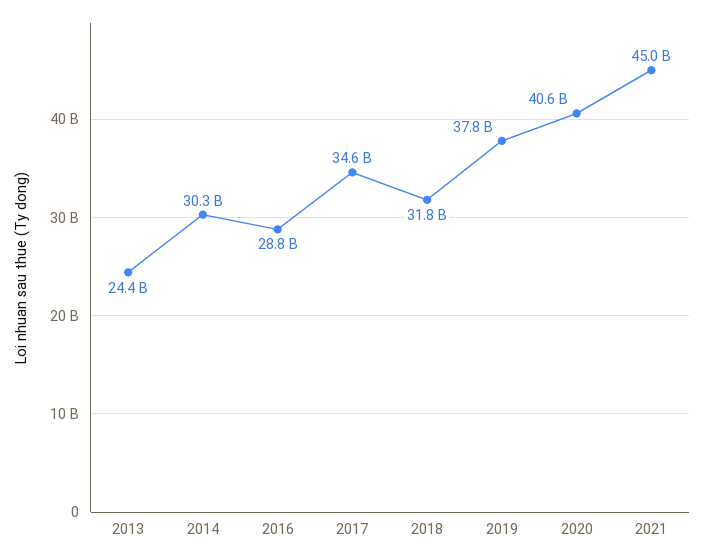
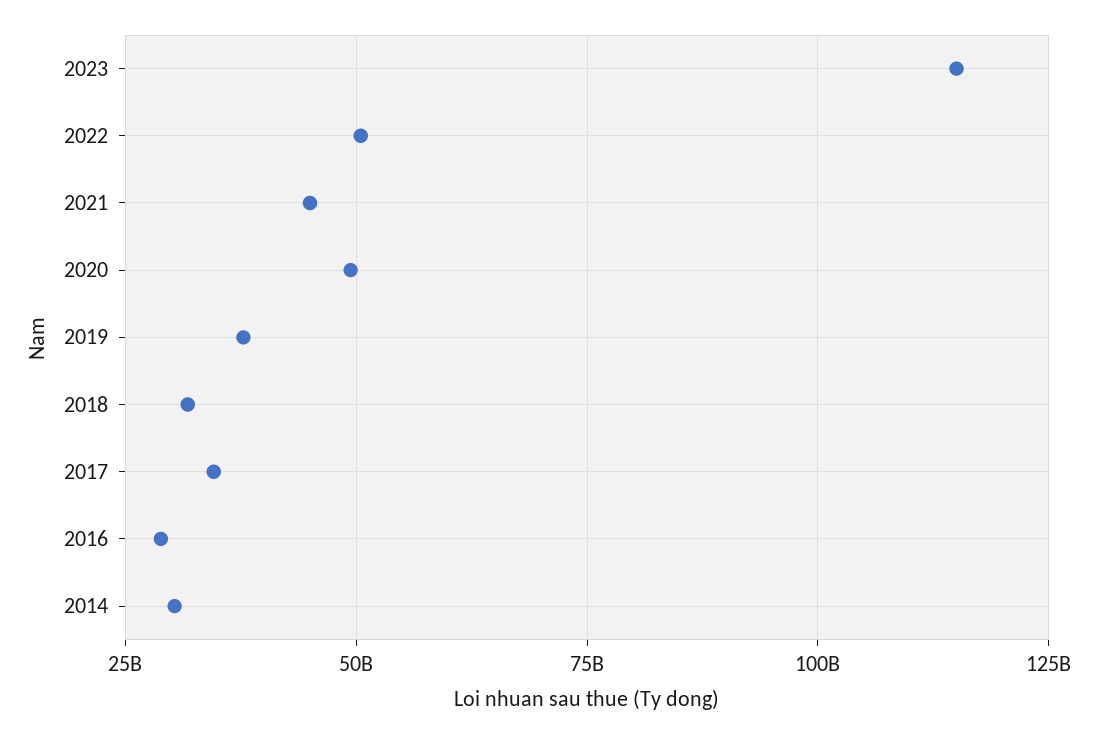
2013: 24400000000 -> none
2020: 40600000000 -> 50000000000
2023: none -> 115000000000
2022: none -> 50000000000

